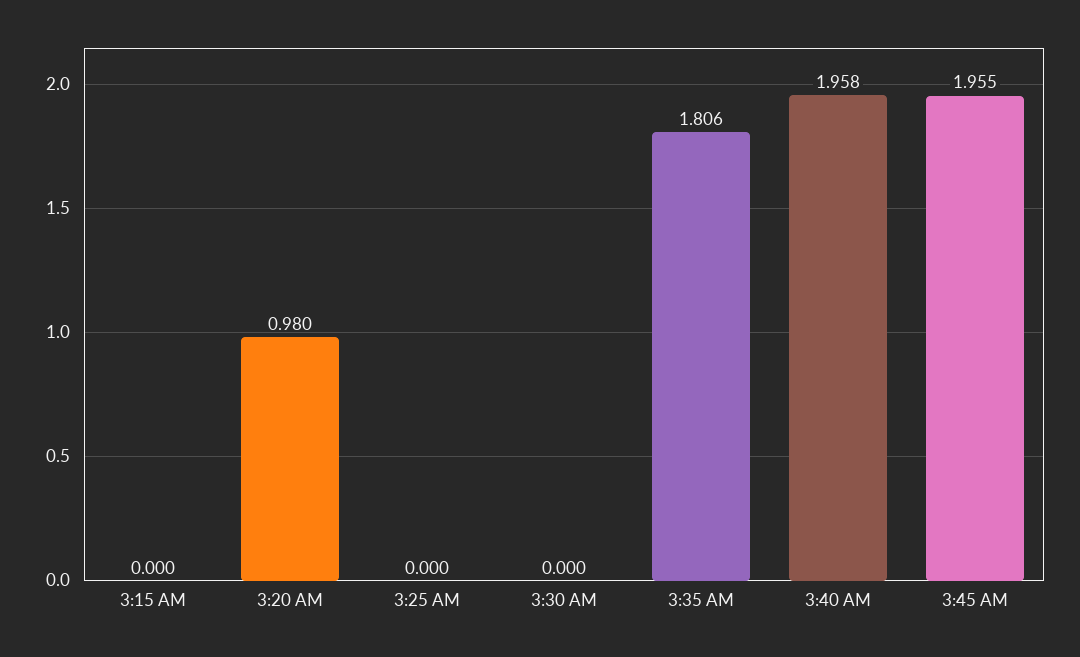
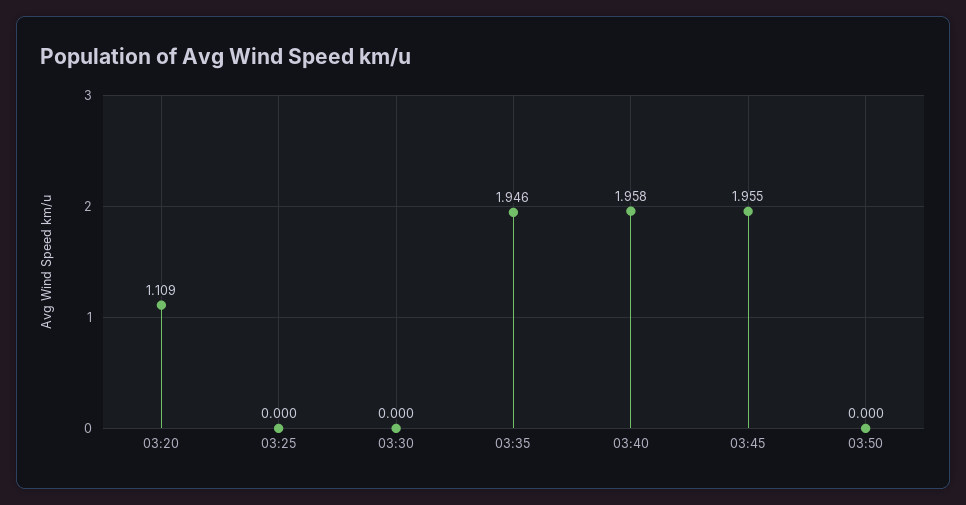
3:15 AM: 0 -> none
3:20 AM: 0.98 -> 1.109
3:35 AM: 1.806 -> 1.946
03:50: none -> 0

